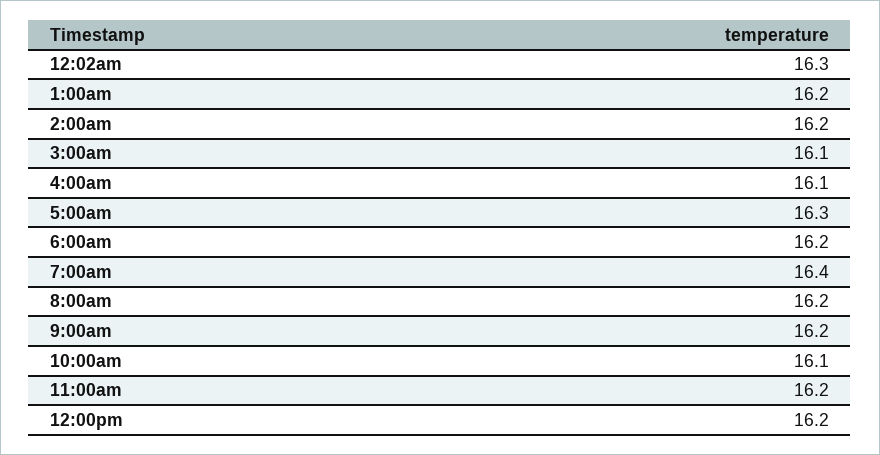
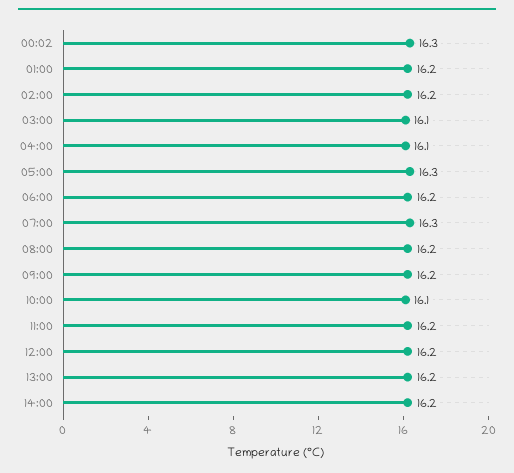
7:00am: 16.4 -> 16.3
13:00: none -> 16.2
14:00: none -> 16.2

